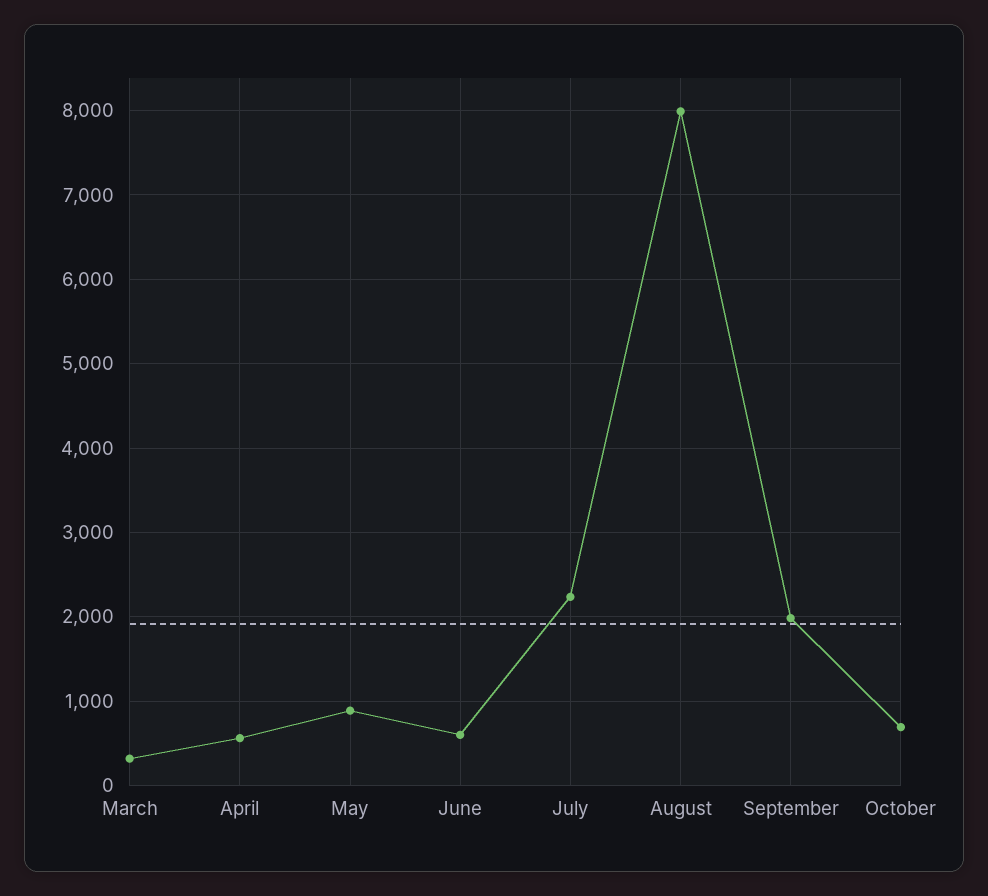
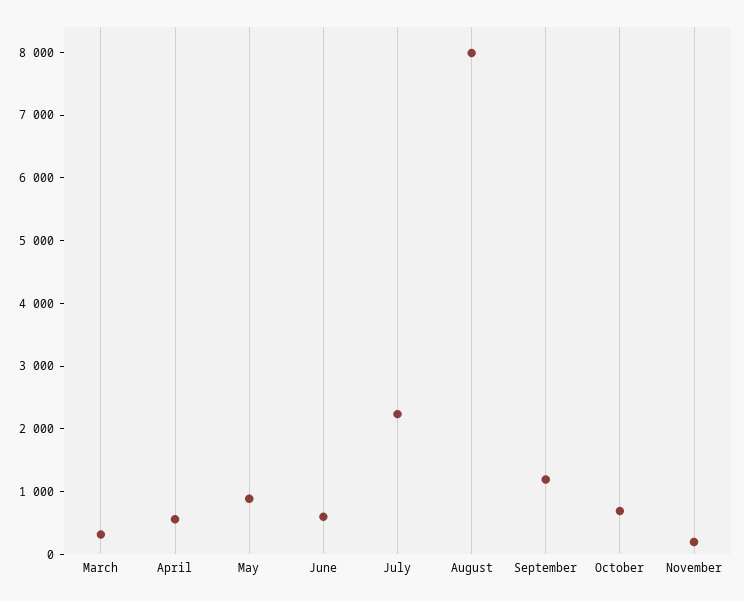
September: 2000 -> 1200
November: none -> 200

